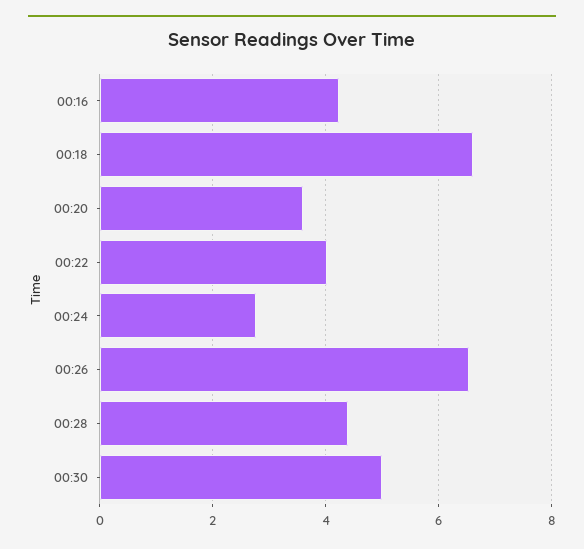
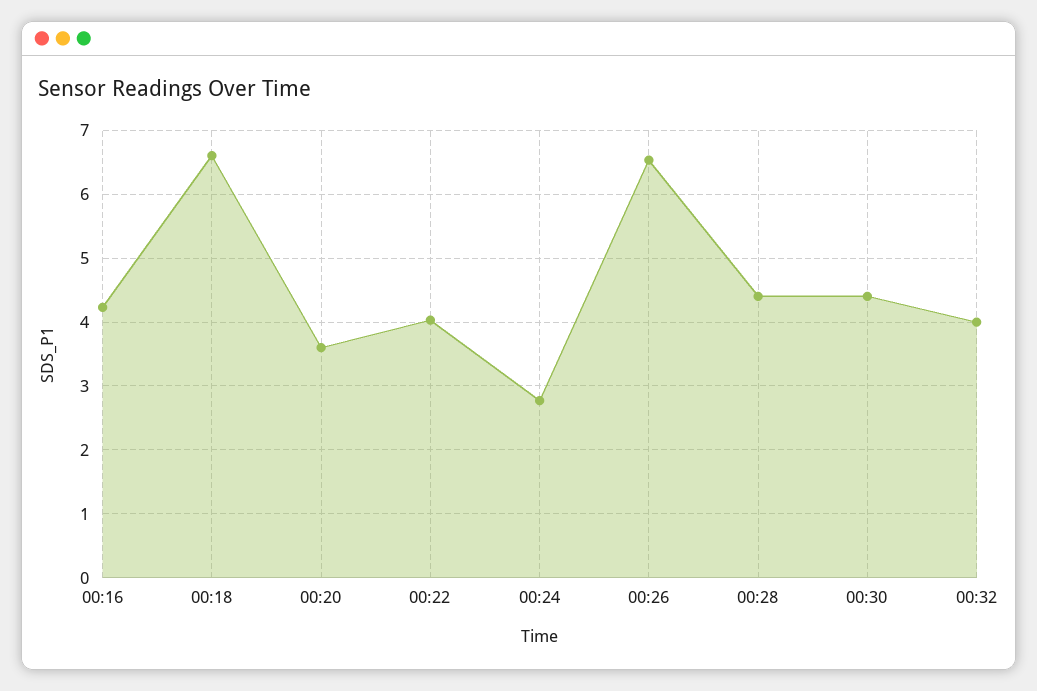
00:30: 5 -> 4.4
00:32: none -> 4

